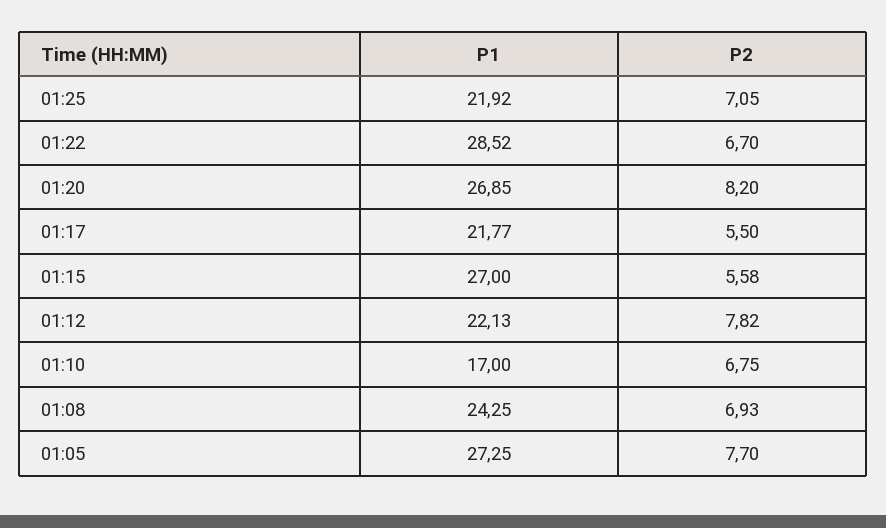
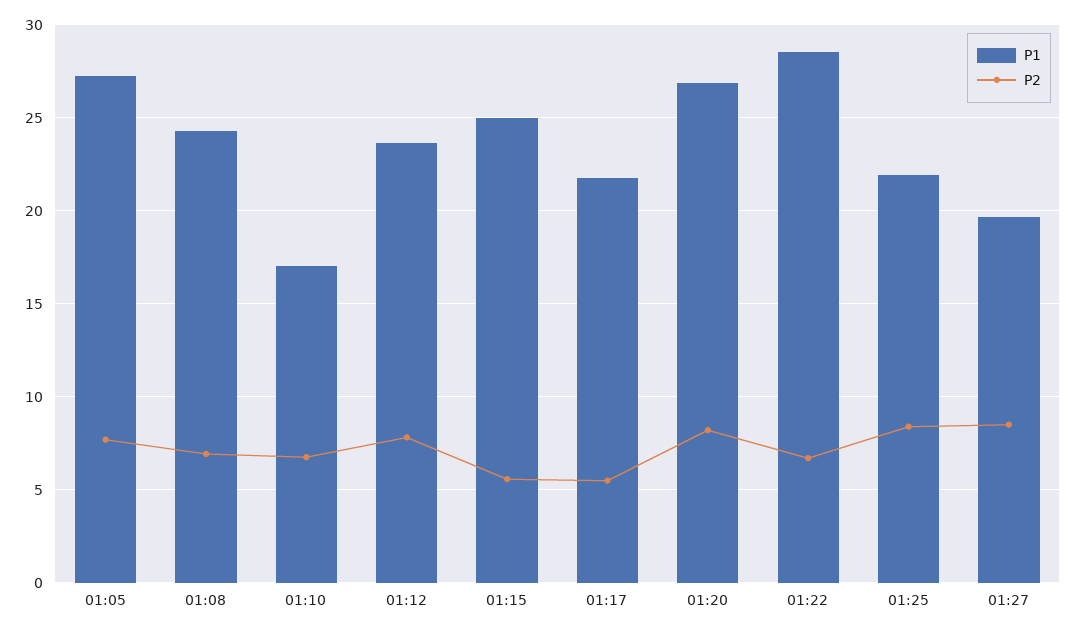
P2, 01:25: 7.05 -> 8.5
P1, 01:15: 27 -> 25
P1, 01:12: 22.13 -> 23.5
P1, 01:27: none -> 19.5
P2, 01:27: none -> 8.5

